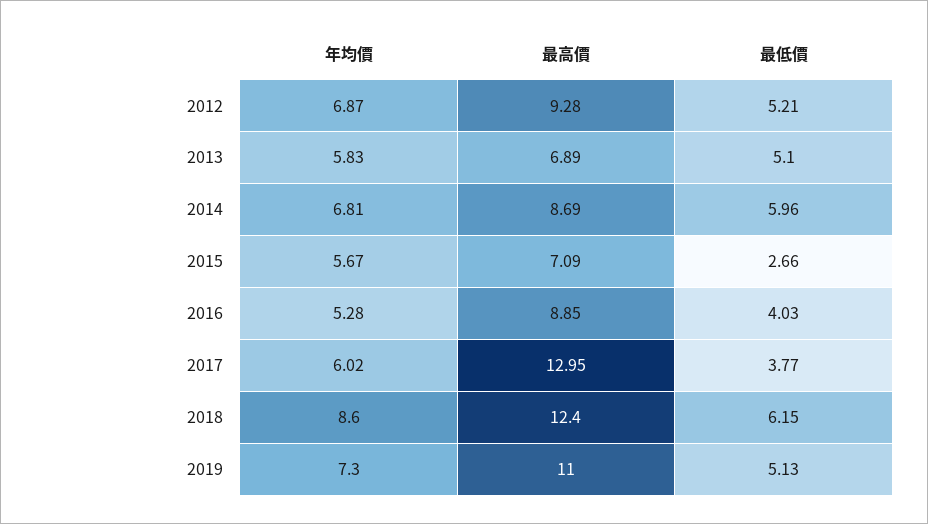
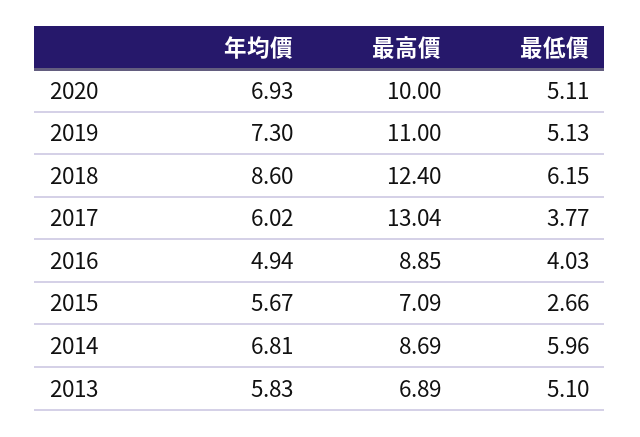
年均價, 2012: 6.87 -> none
最高價, 2012: 9.28 -> none
最低價, 2012: 5.21 -> none
年均價, 2016: 5.28 -> 4.94
最高價, 2017: 12.95 -> 13.04
年均價, 2020: none -> 6.93
最高價, 2020: none -> 10
最低價, 2020: none -> 5.11

